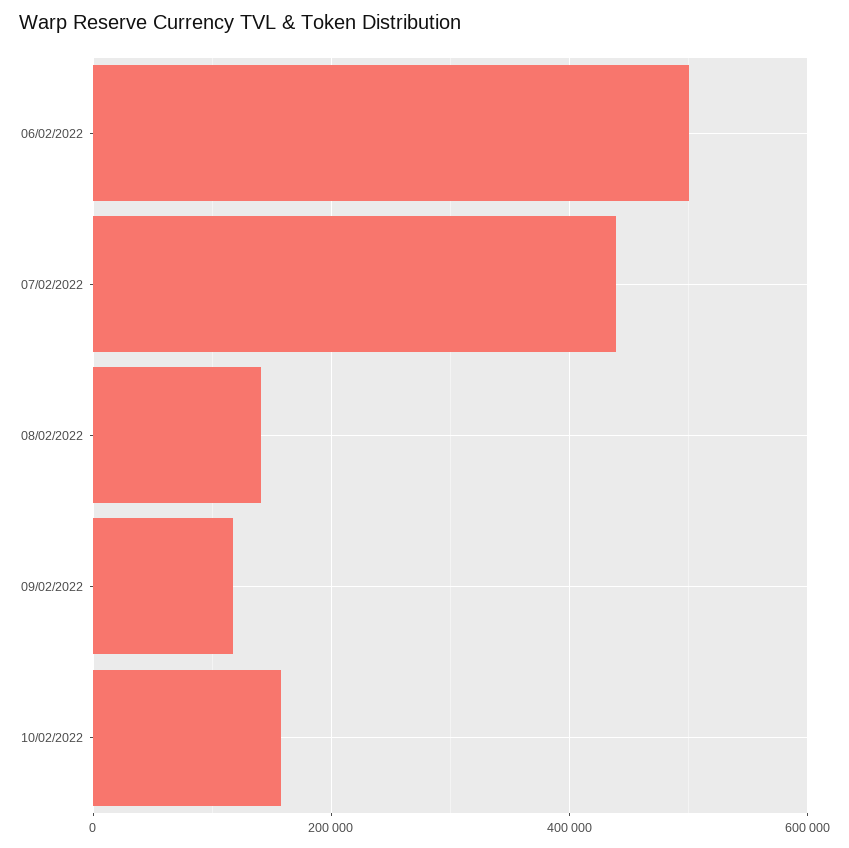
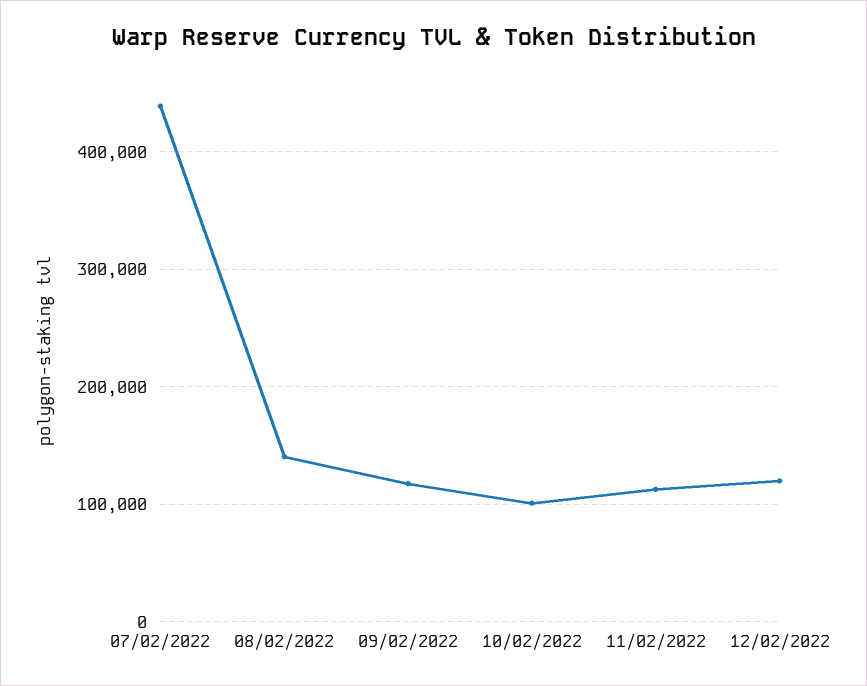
06/02/2022: 500000 -> none
10/02/2022: 160000 -> 100000
11/02/2022: none -> 110000
12/02/2022: none -> 120000

